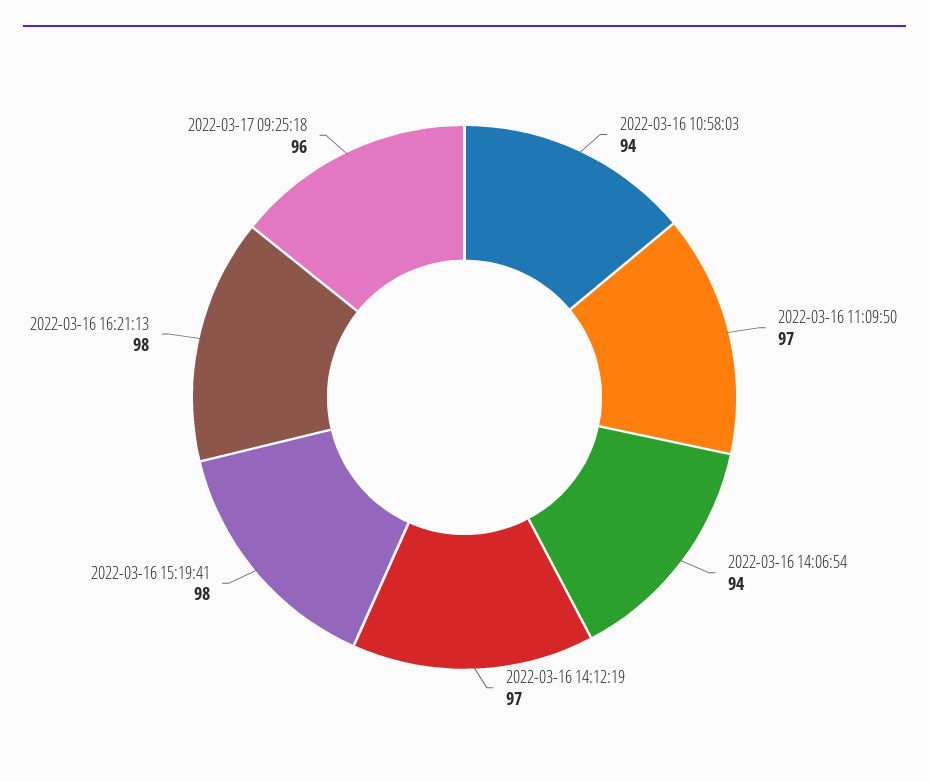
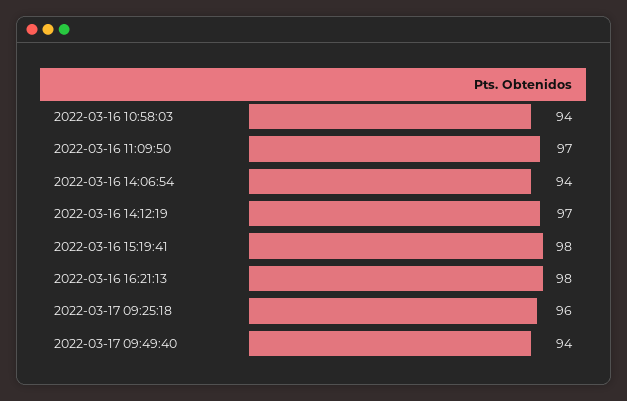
2022-03-17 09:49:40: none -> 94

